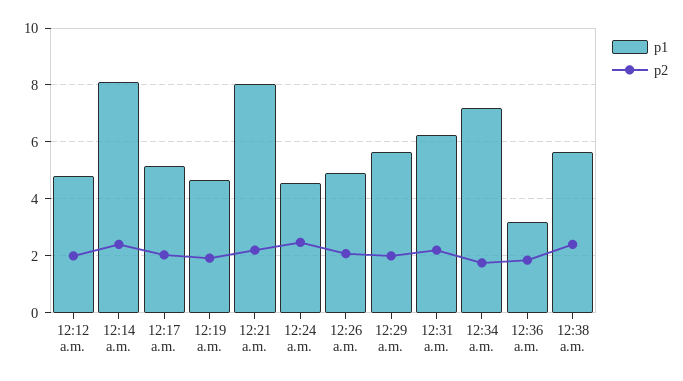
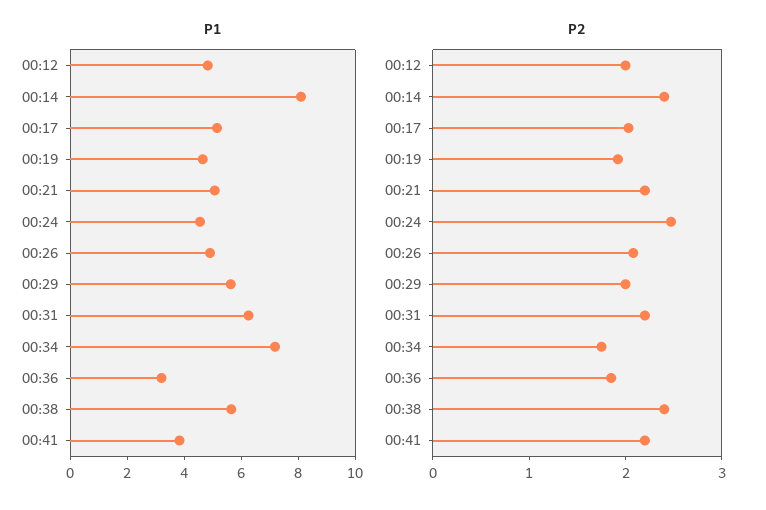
p1, 12:21 a.m.: 8 -> 5
p1, 00:41: none -> 4
p2, 00:41: none -> 2.2

